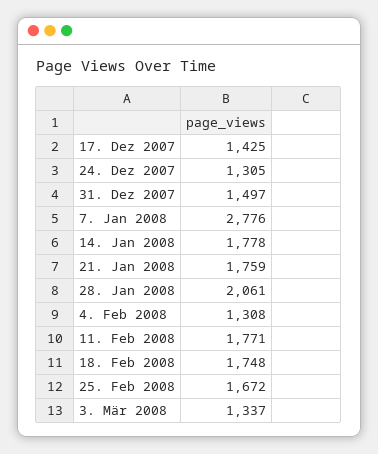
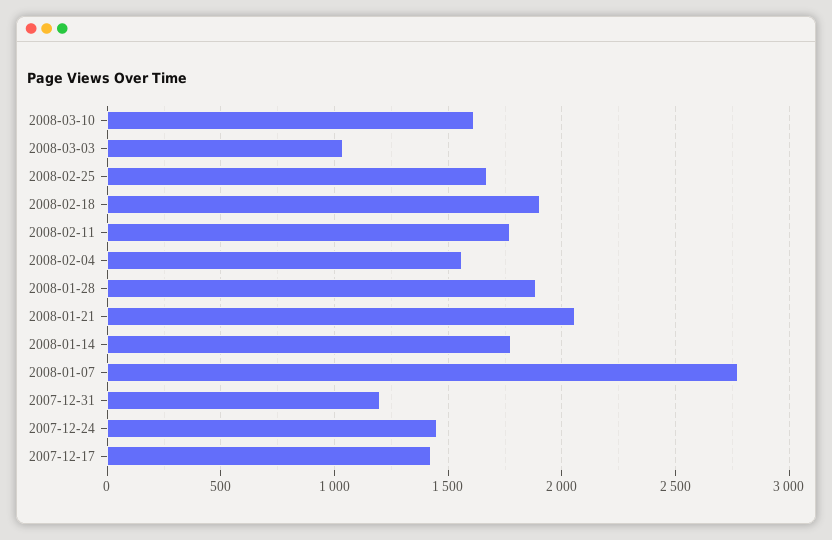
24. Dez 2007: 1305 -> 1450
31. Dez 2007: 1497 -> 1200
21. Jan 2008: 1759 -> 2050
28. Jan 2008: 2061 -> 1900
4. Feb 2008: 1308 -> 1550
18. Feb 2008: 1748 -> 1900
3. Mär 2008: 1337 -> 1050
2008-03-10: none -> 1600

